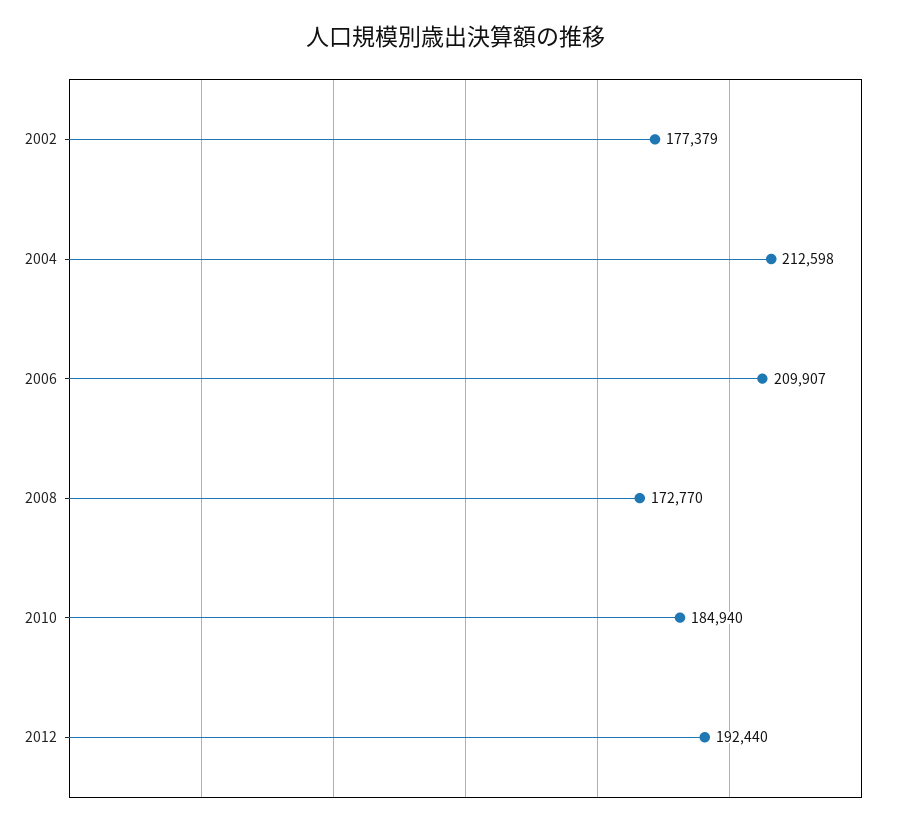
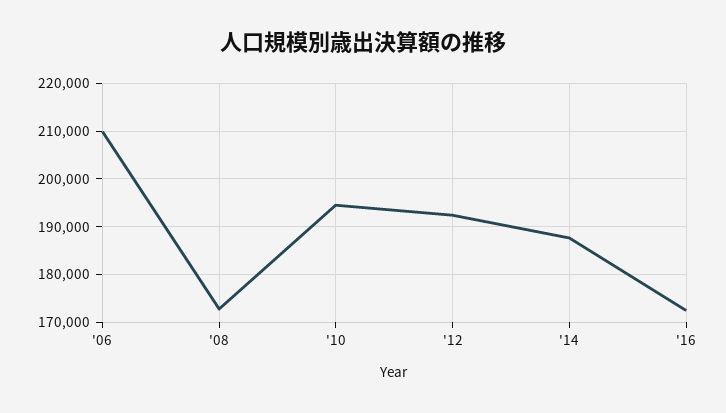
2002: 177379 -> none
2004: 212598 -> none
2010: 184940 -> 194000
'14: none -> 188000
'16: none -> 172000

